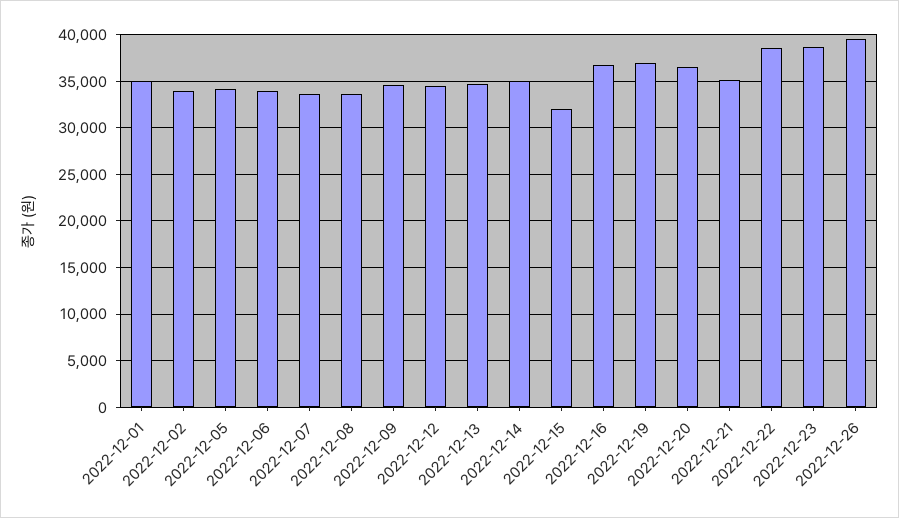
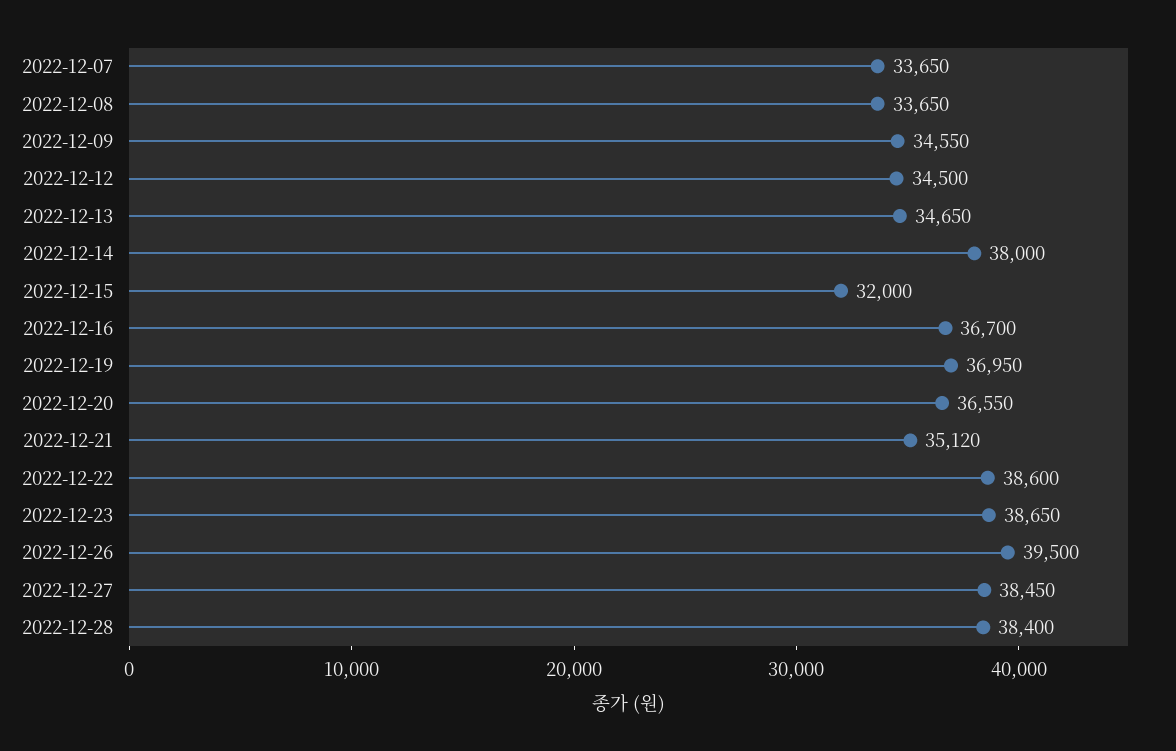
2022-12-01: 35000 -> none
2022-12-02: 34000 -> none
2022-12-05: 34000 -> none
2022-12-06: 34000 -> none
2022-12-14: 35000 -> 38000
2022-12-27: none -> 38450
2022-12-28: none -> 38400

